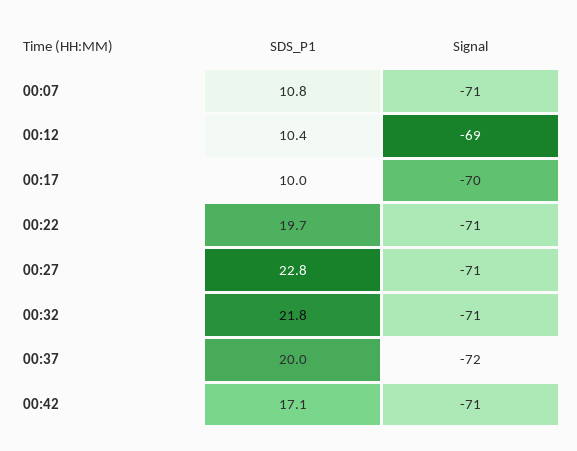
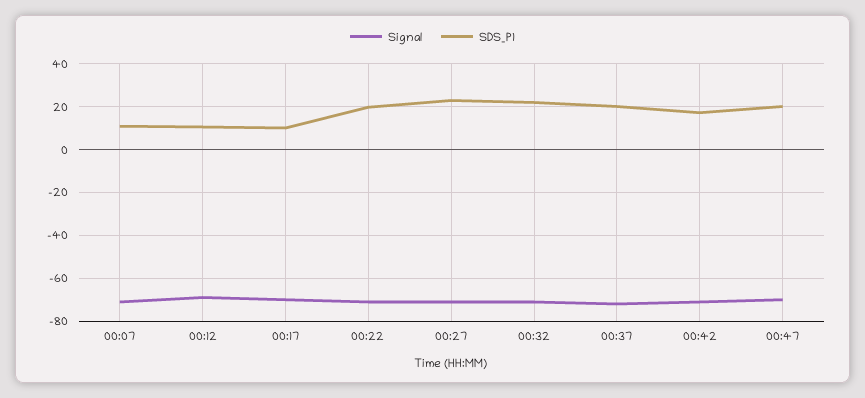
Signal, 00:47: none -> -70
SDS_P1, 00:47: none -> 20

